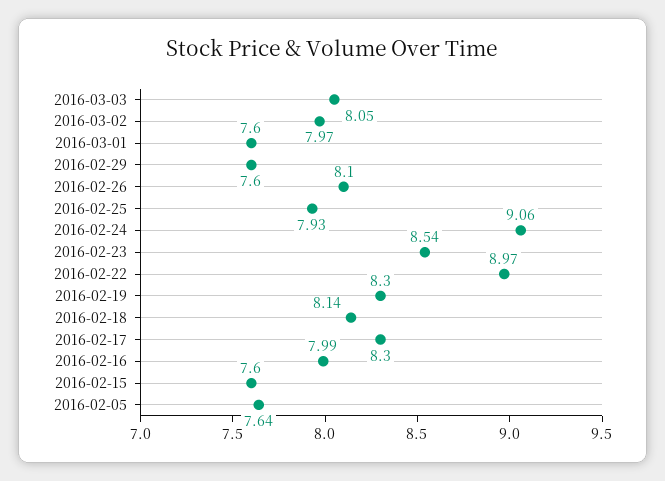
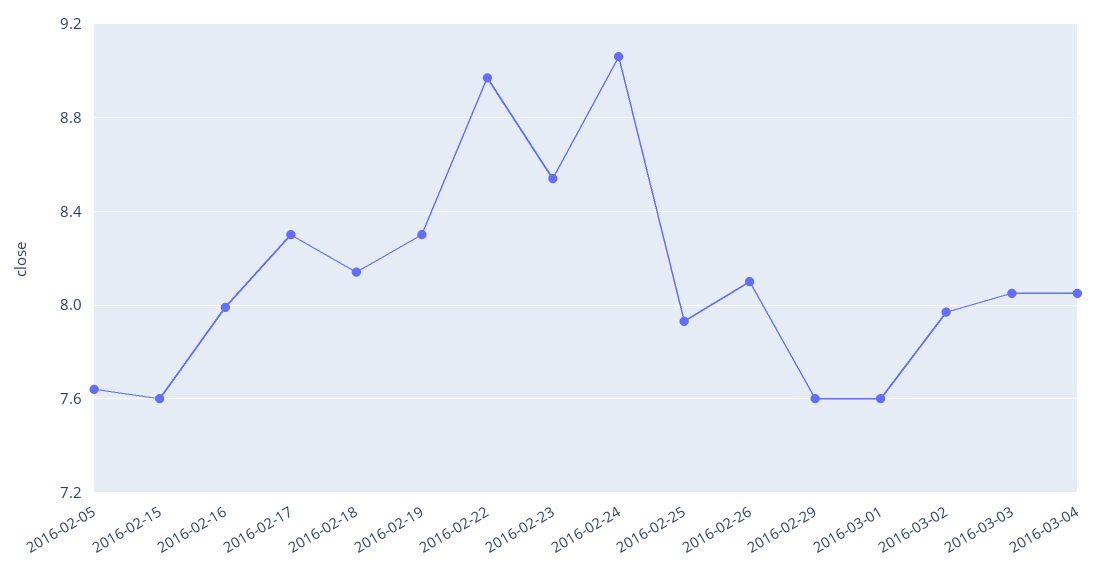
2016-03-04: none -> 8.05

